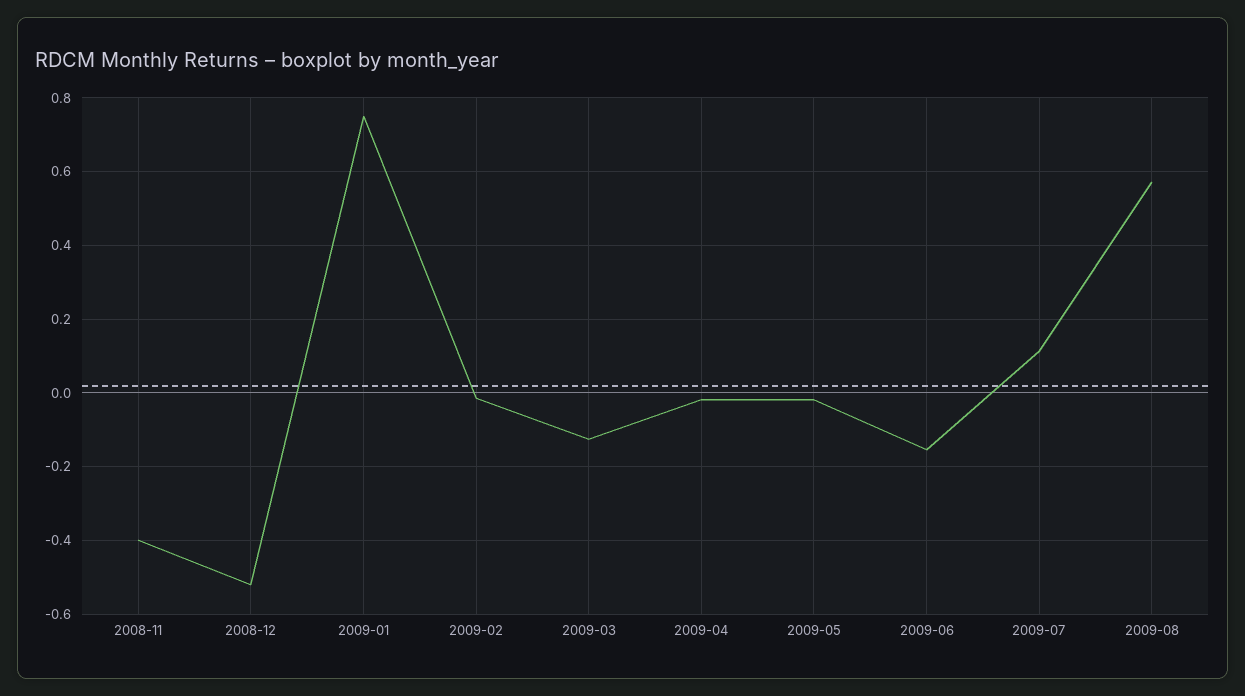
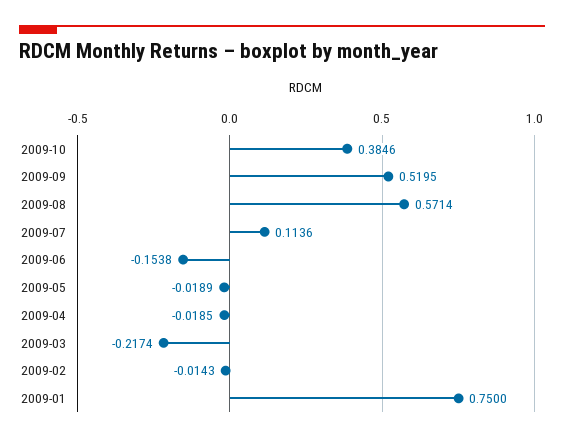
2008-11: -0.4 -> none
2008-12: -0.52 -> none
2009-03: -0.12 -> -0.2174
2009-10: none -> 0.3846
2009-09: none -> 0.5195

